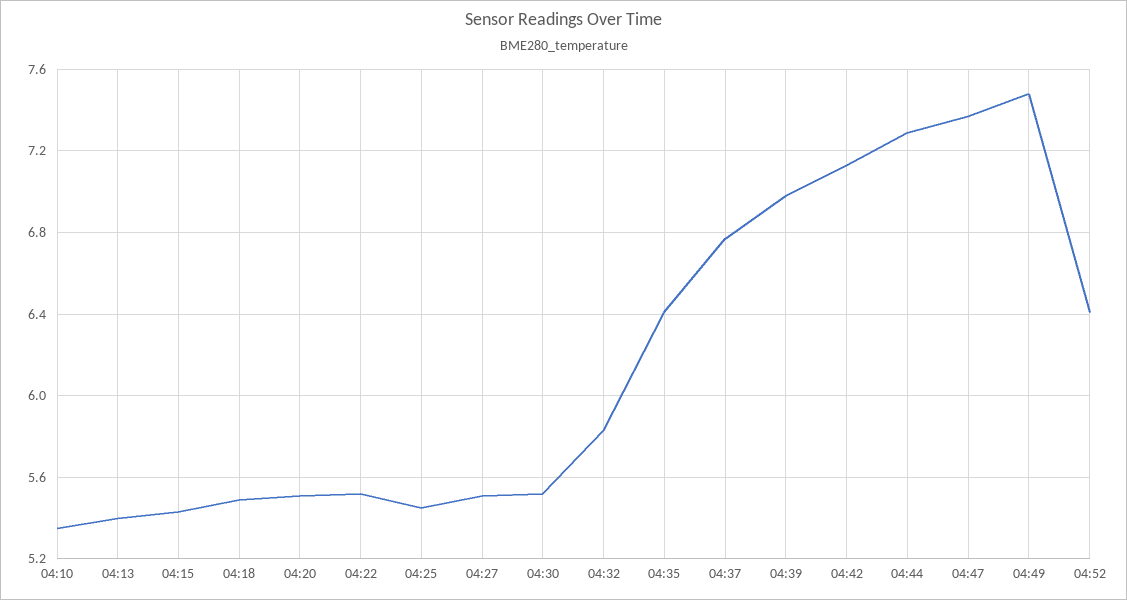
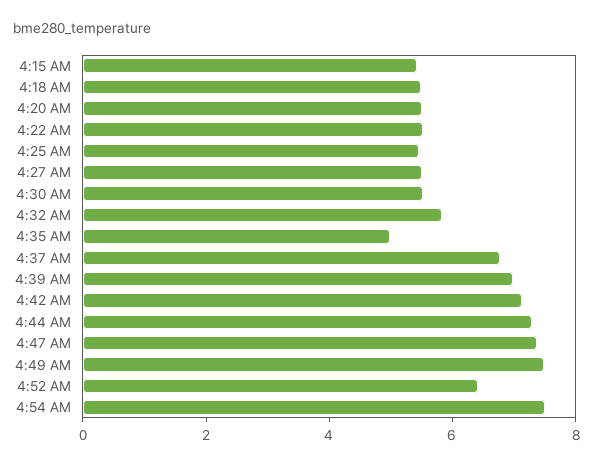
04:10: 5.35 -> none
04:13: 5.4 -> none
04:35: 6.4 -> 5
4:54 AM: none -> 7.5

